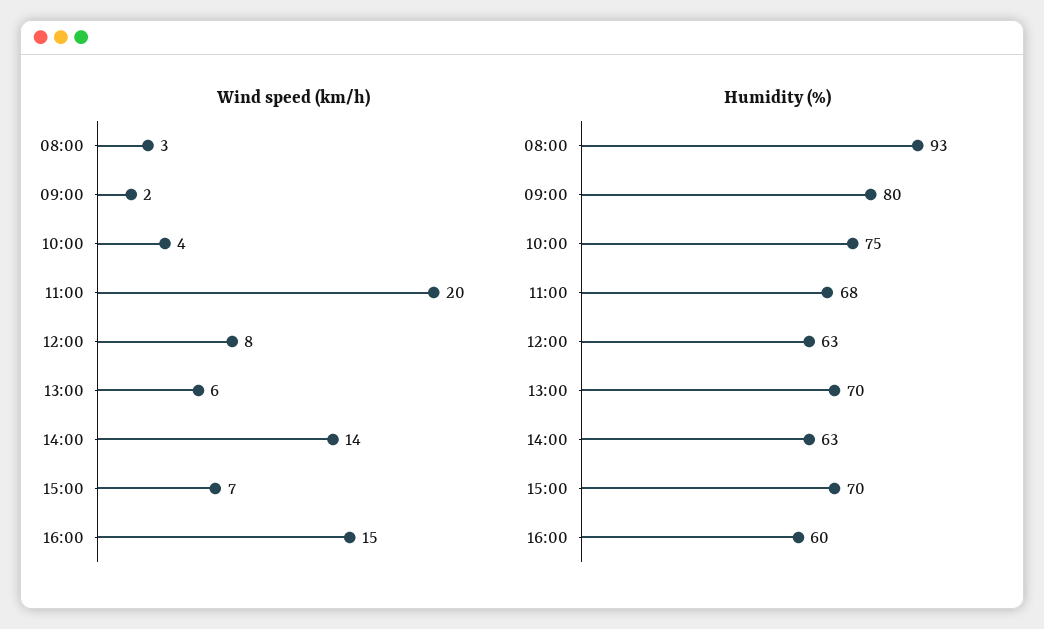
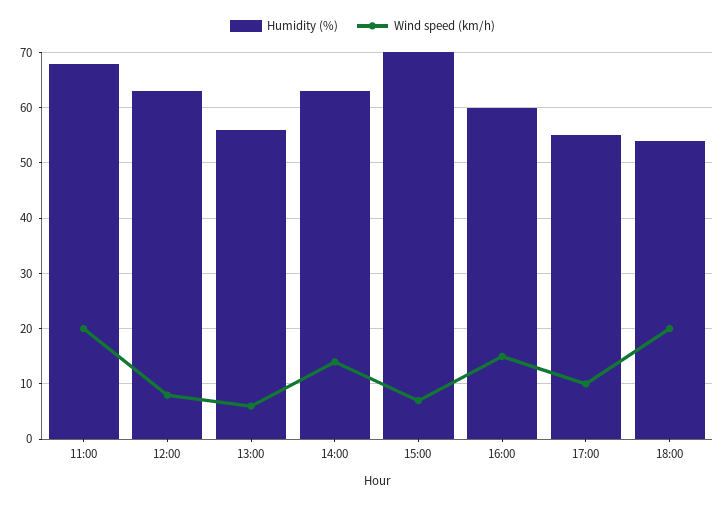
Wind speed (km/h), 08:00: 3 -> none
Wind speed (km/h), 09:00: 2 -> none
Wind speed (km/h), 10:00: 4 -> none
Humidity (%), 08:00: 93 -> none
Humidity (%), 09:00: 80 -> none
Humidity (%), 10:00: 75 -> none
Humidity (%), 13:00: 70 -> 55
Humidity (%), 17:00: none -> 55
Wind speed (km/h), 17:00: none -> 10
Humidity (%), 18:00: none -> 55
Wind speed (km/h), 18:00: none -> 20

